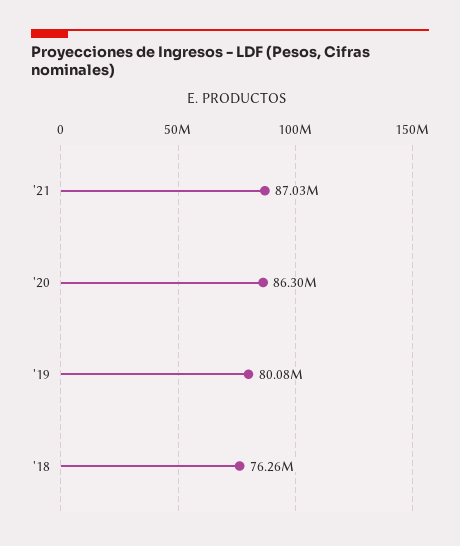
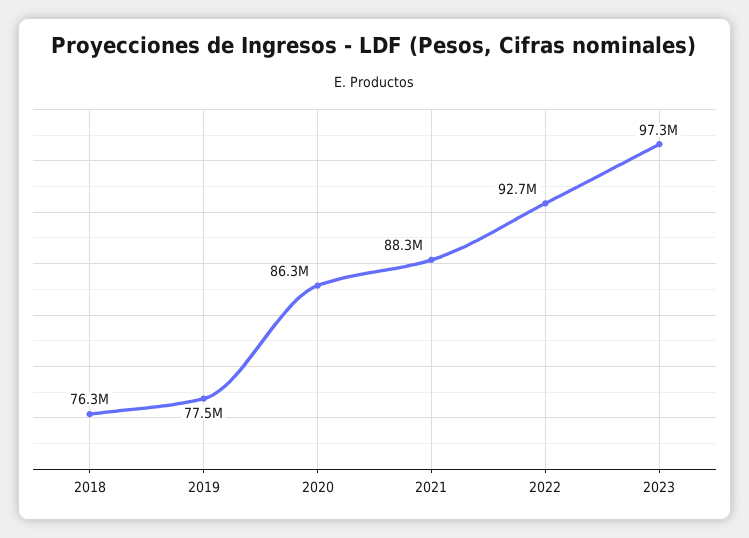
'21: 87030000 -> 88300000
'19: 80080000 -> 77500000
2022: none -> 92700000
2023: none -> 97300000

